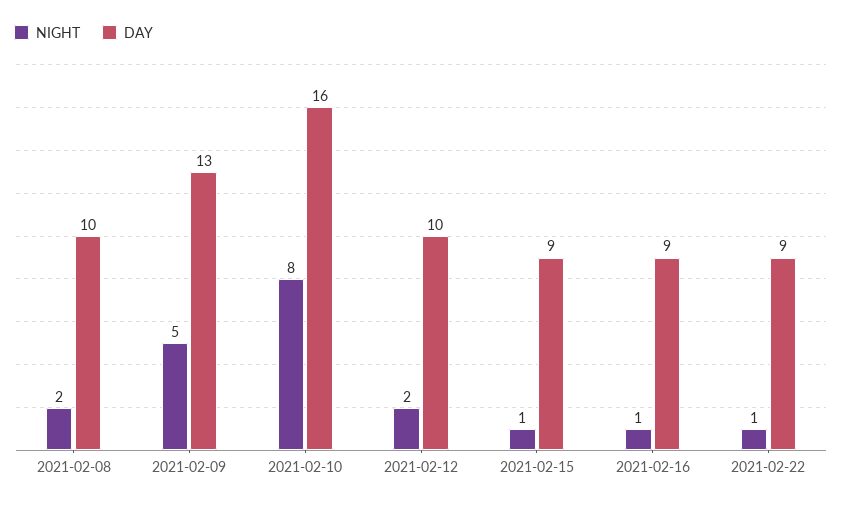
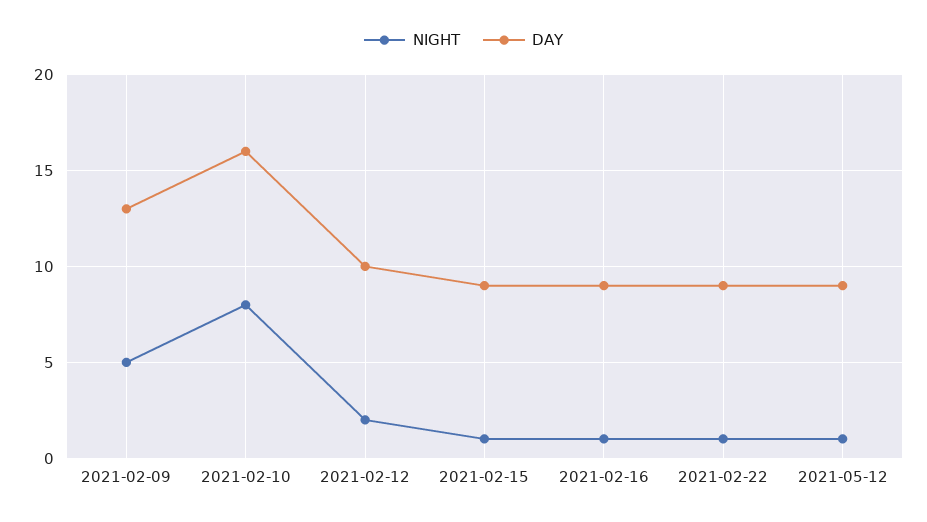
NIGHT, 2021-02-08: 2 -> none
DAY, 2021-02-08: 10 -> none
NIGHT, 2021-05-12: none -> 1
DAY, 2021-05-12: none -> 9

